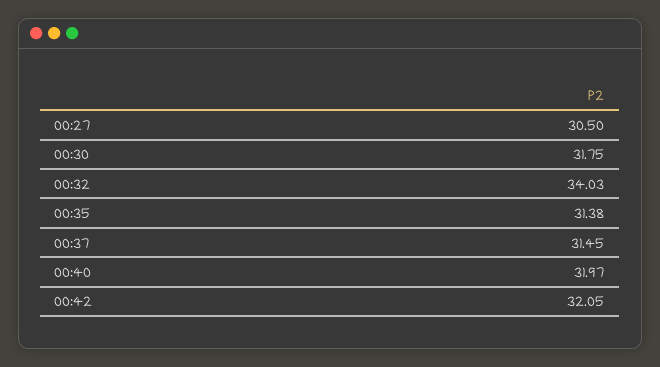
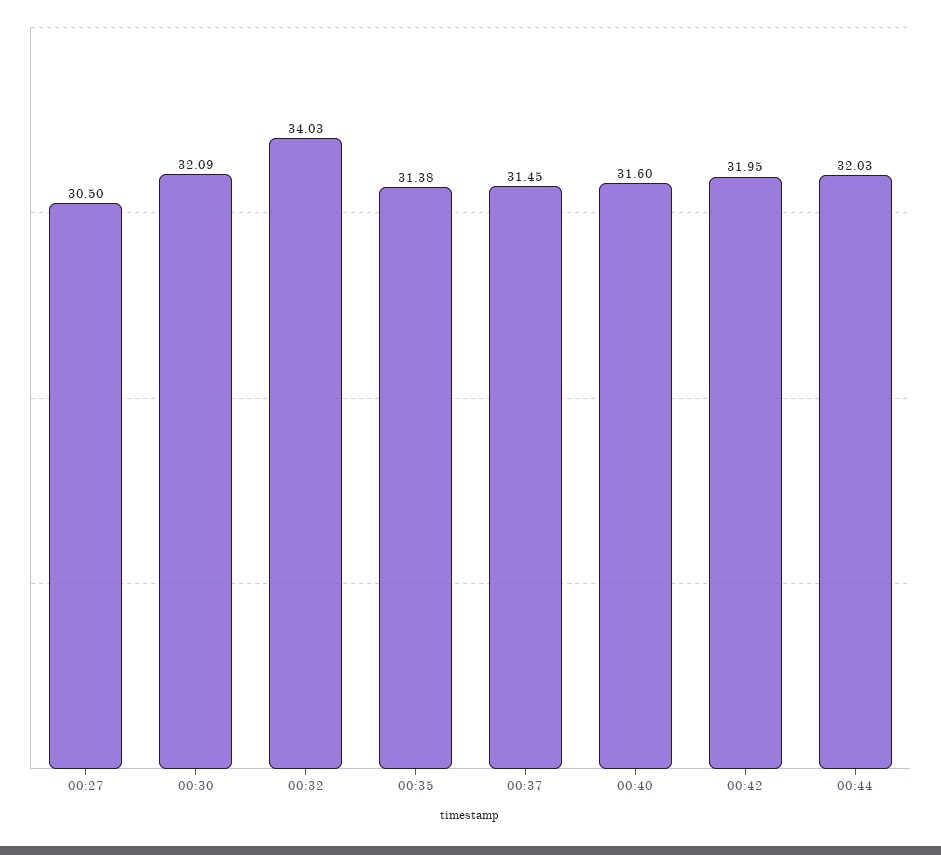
00:30: 31.75 -> 32.09
00:40: 31.97 -> 31.6
00:42: 32.05 -> 31.95
00:44: none -> 32.03

